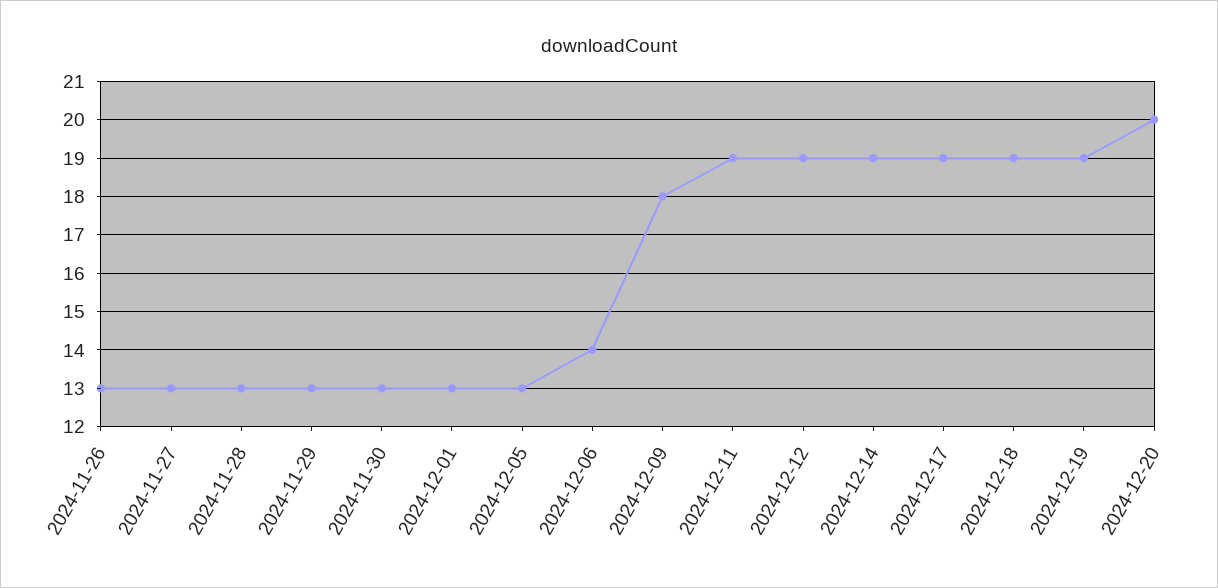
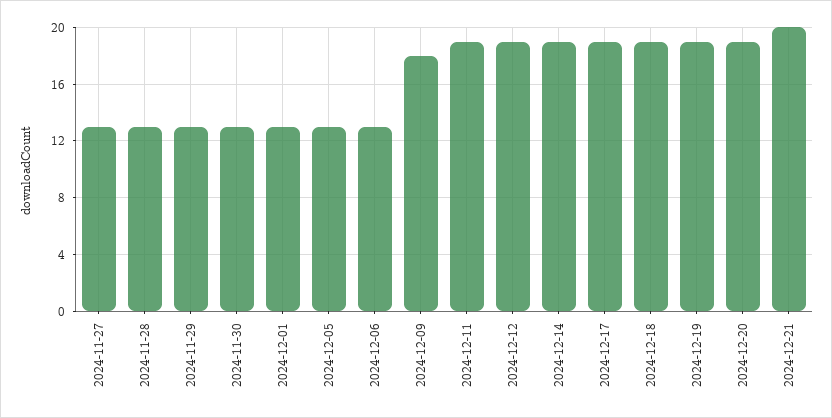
2024-11-26: 13 -> none
2024-12-06: 14 -> 13
2024-12-20: 20 -> 19
2024-12-21: none -> 20

